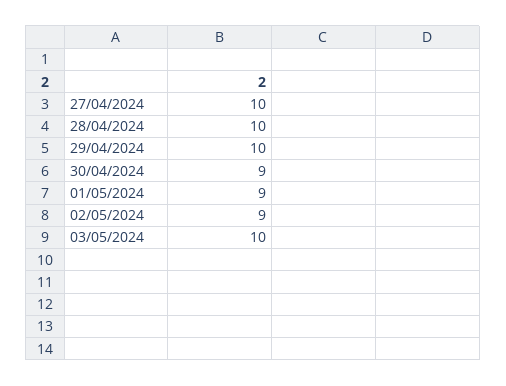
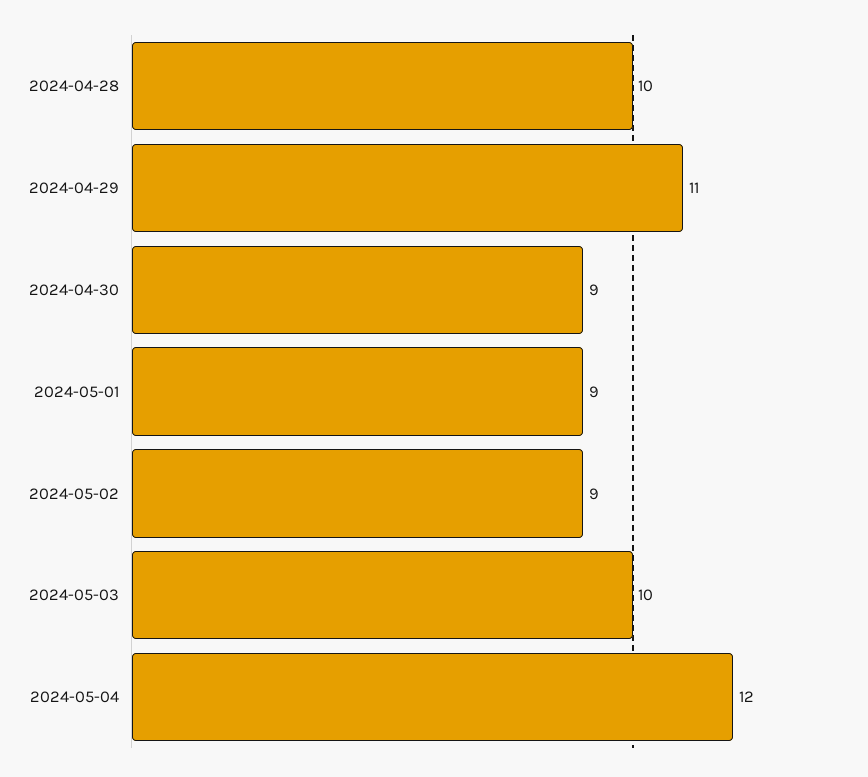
27/04/2024: 10 -> none
29/04/2024: 10 -> 11
2024-05-04: none -> 12

